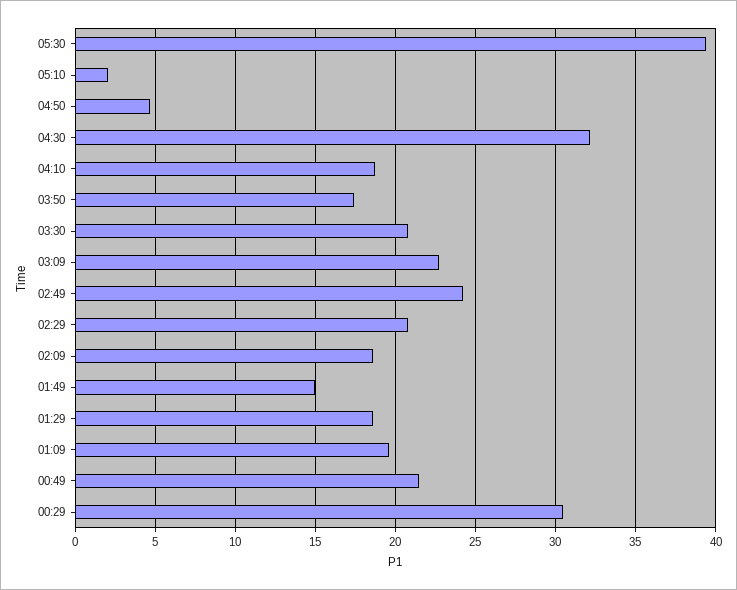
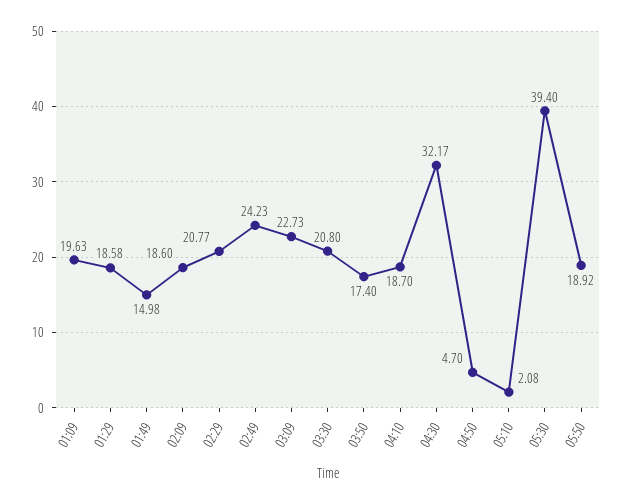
00:49: 21.5 -> none
00:29: 30.5 -> none
05:50: none -> 18.92

